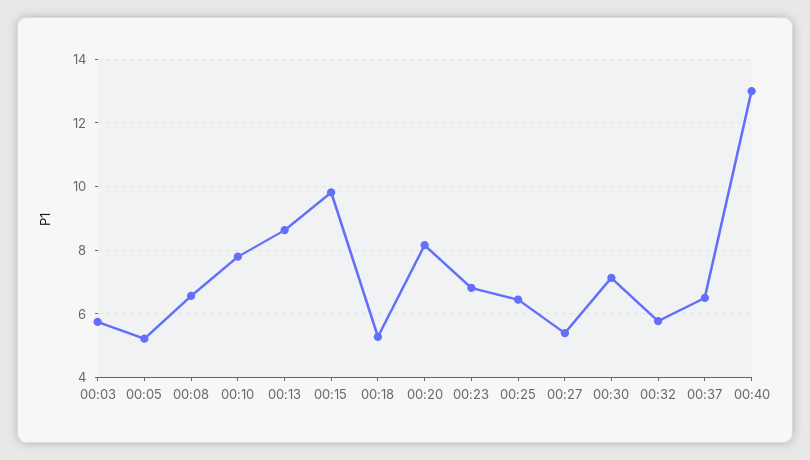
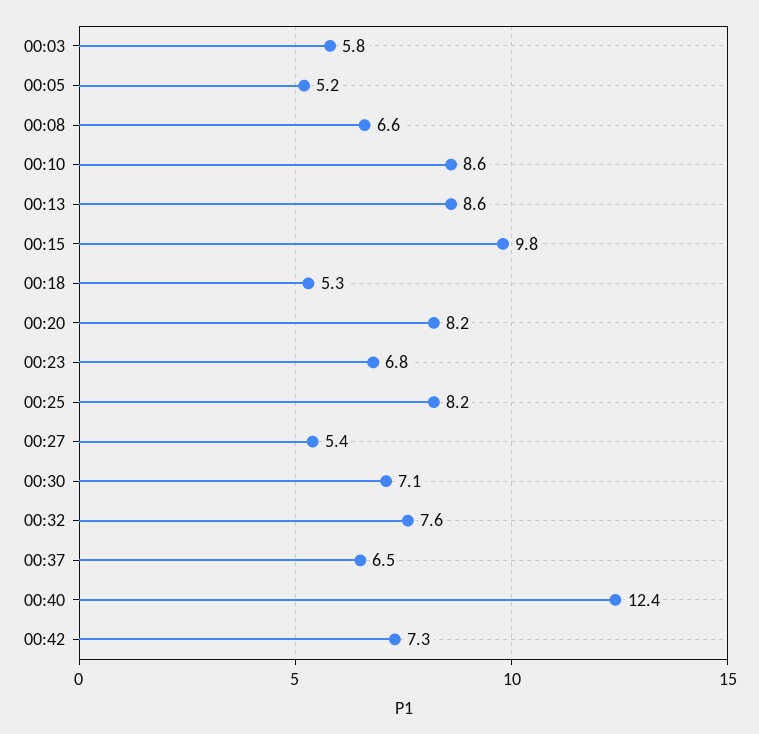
00:10: 7.8 -> 8.6
00:25: 6.4 -> 8.2
00:32: 5.8 -> 7.6
00:40: 13 -> 12.4
00:42: none -> 7.3

